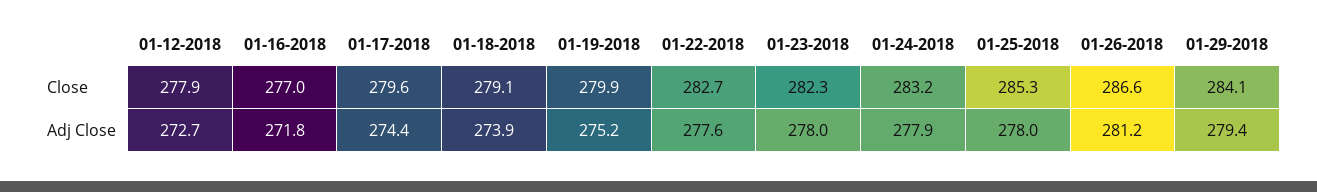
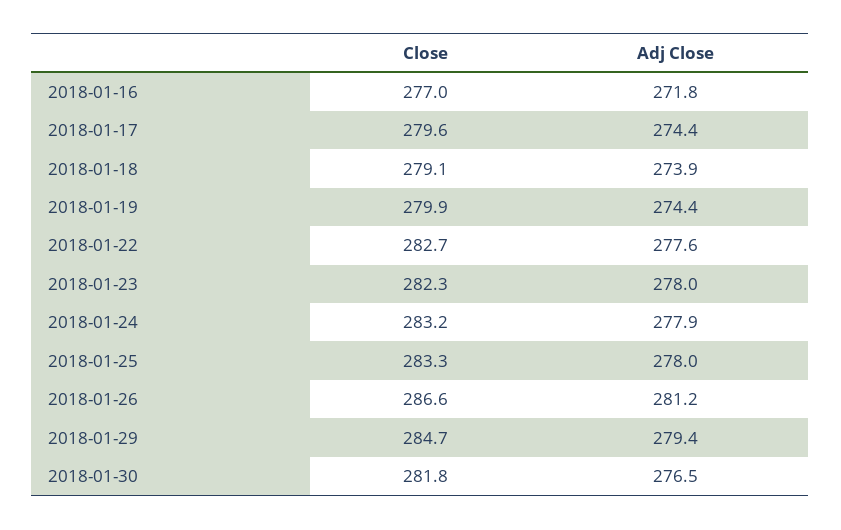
01-12-2018, Close: 277.9 -> none
01-25-2018, Close: 285.3 -> 283.3
01-29-2018, Close: 284.1 -> 284.7
01-12-2018, Adj Close: 272.7 -> none
01-19-2018, Adj Close: 275.2 -> 274.4
2018-01-30, Close: none -> 281.8
2018-01-30, Adj Close: none -> 276.5

